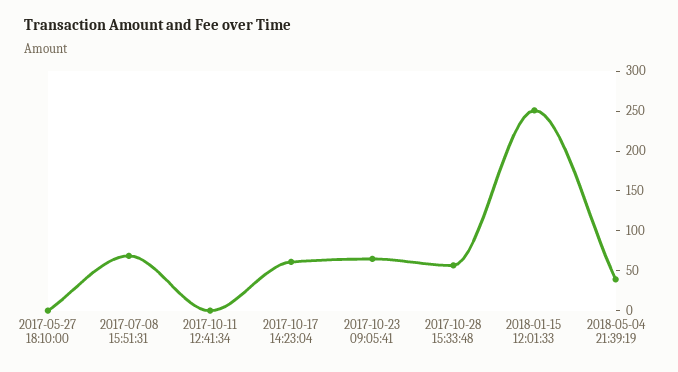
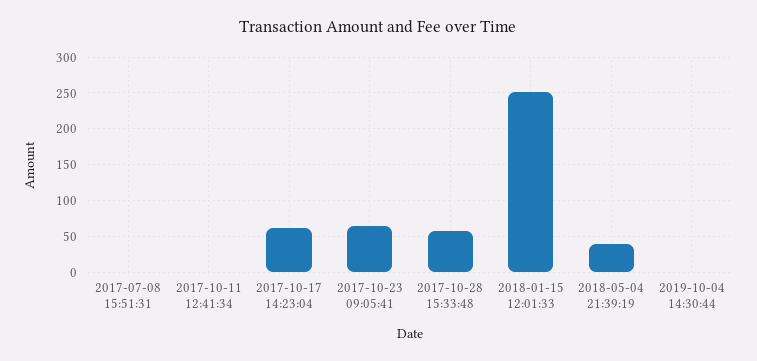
2017-05-27 18:10:00: 0 -> none
2017-07-08 15:51:31: 75 -> 0
2019-10-04 14:30:44: none -> 0

